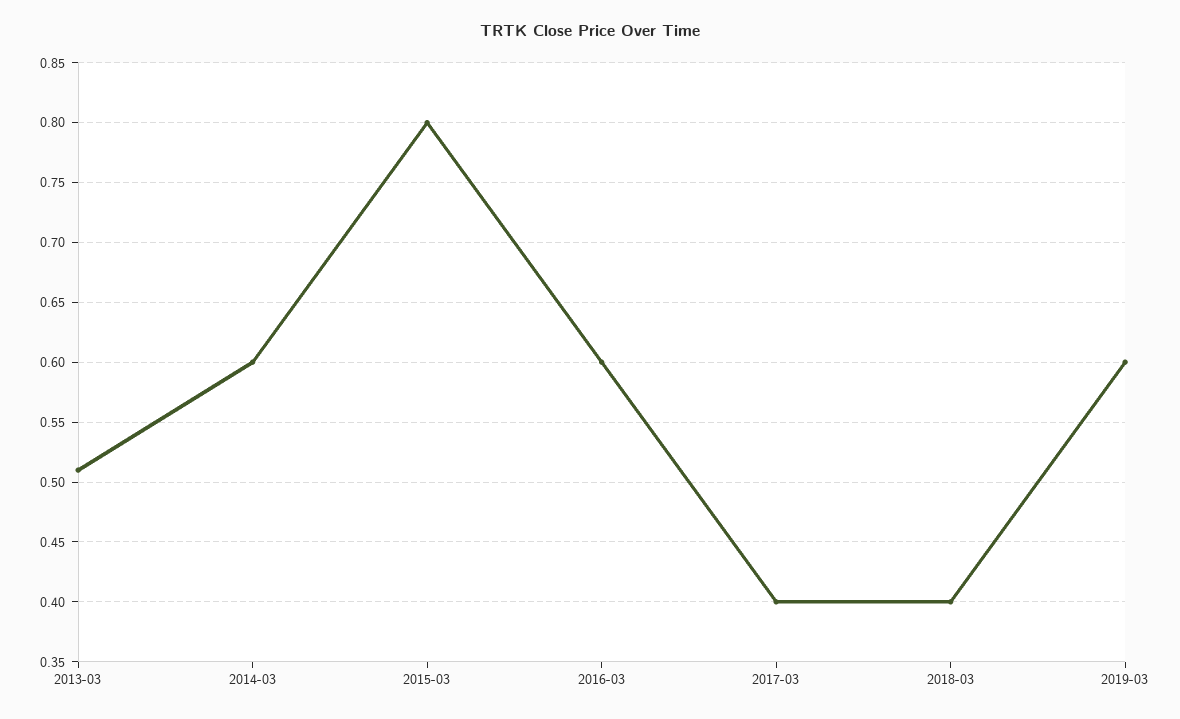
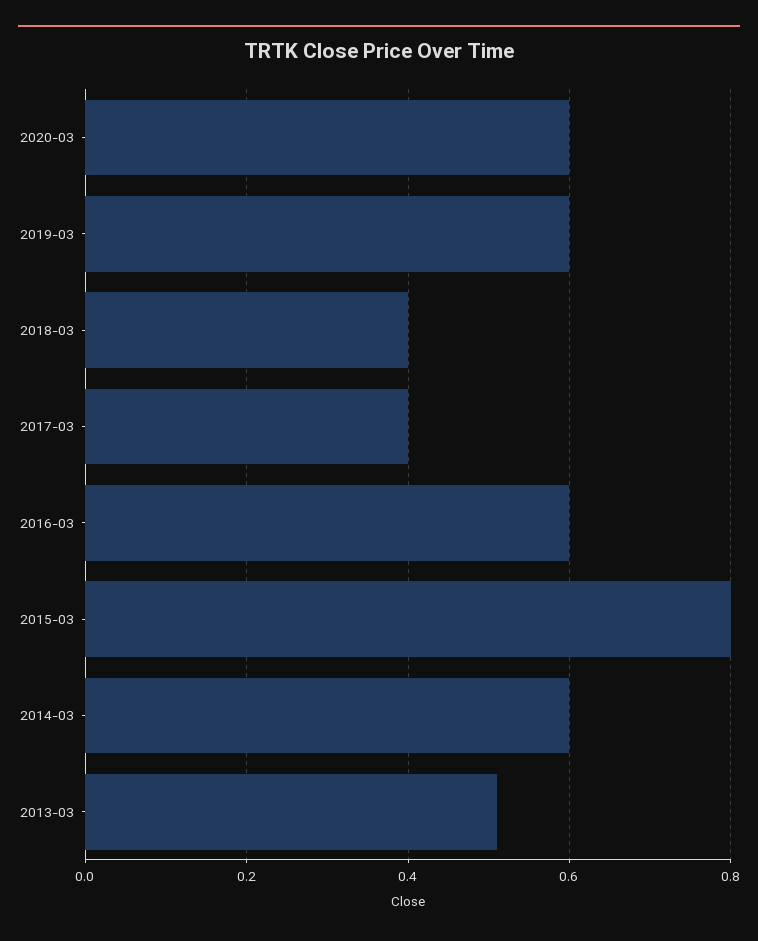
2020-03: none -> 0.6

